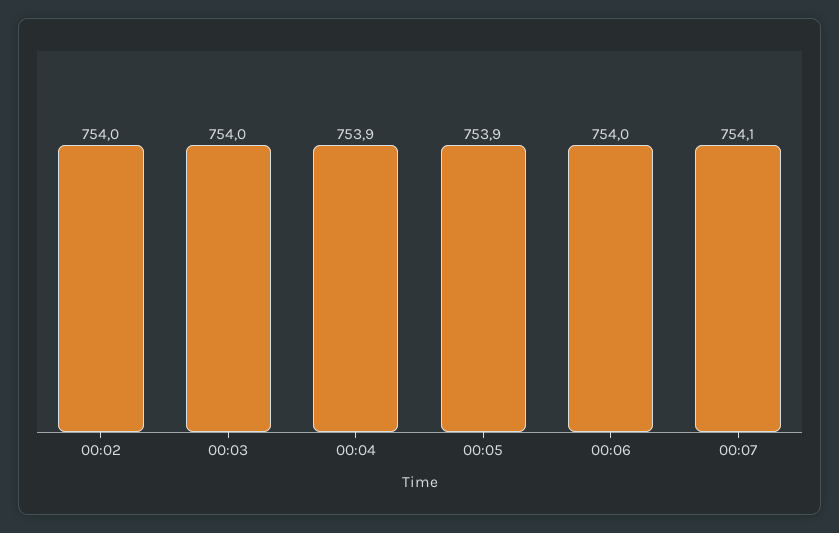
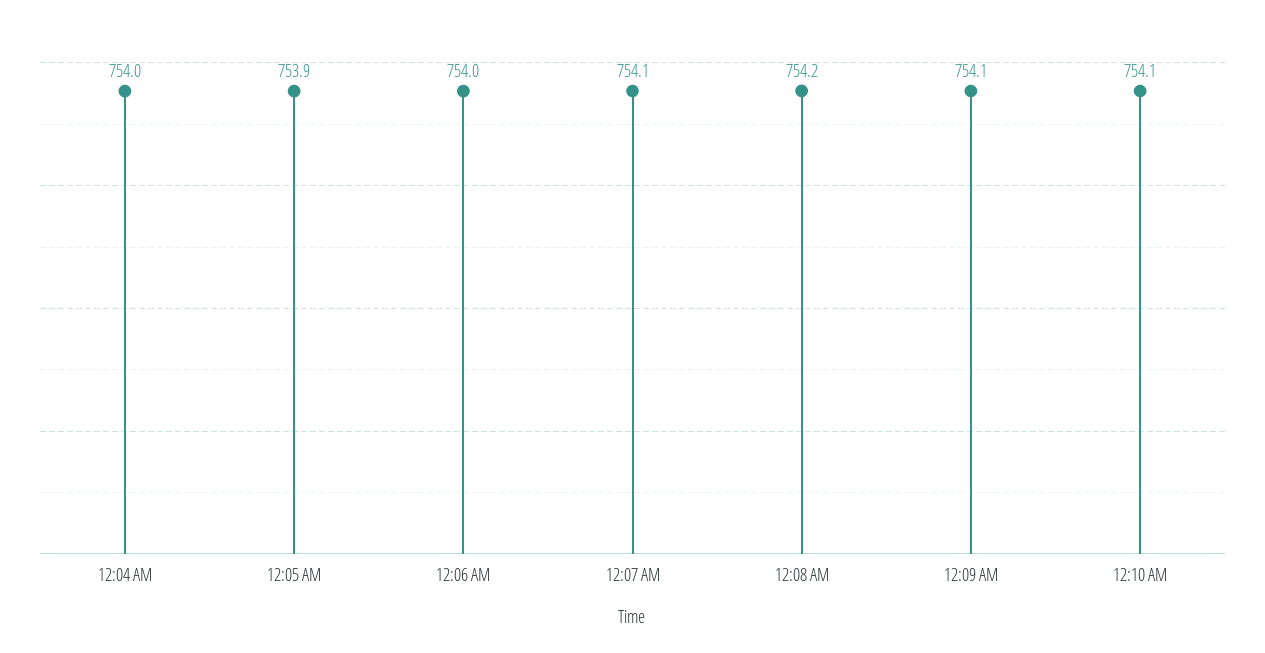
00:02: 754 -> none
00:03: 754 -> none
00:04: 753.9 -> 754
12:08 AM: none -> 754.2
12:09 AM: none -> 754.1
12:10 AM: none -> 754.1

